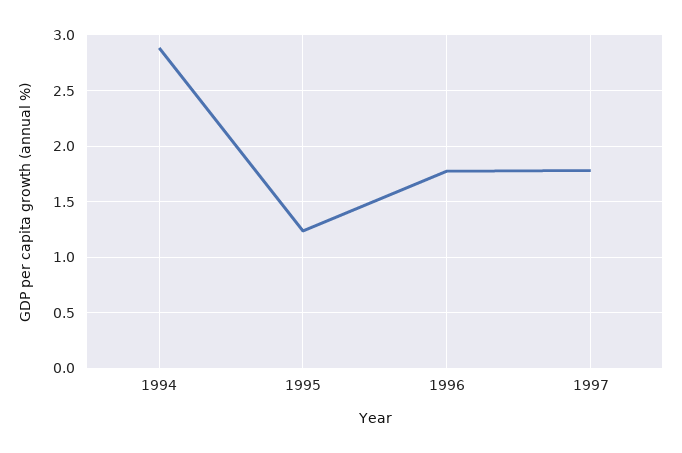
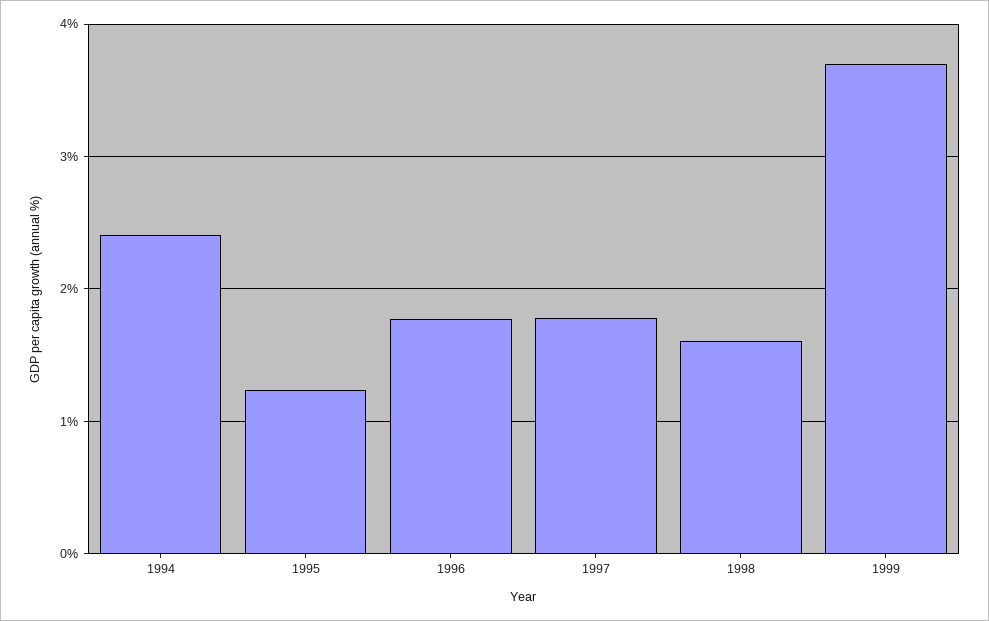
1994: 2.9 -> 2.4
1998: none -> 1.6
1999: none -> 3.7

